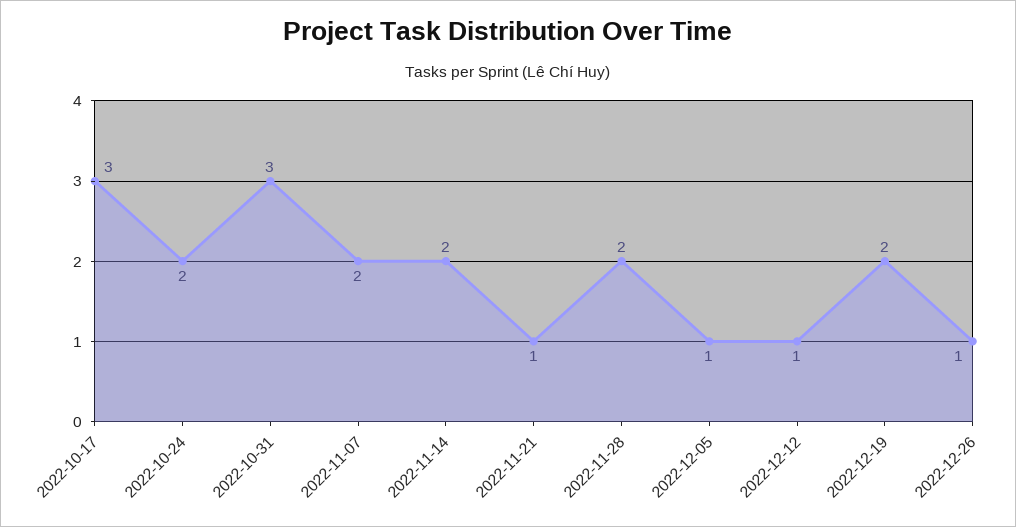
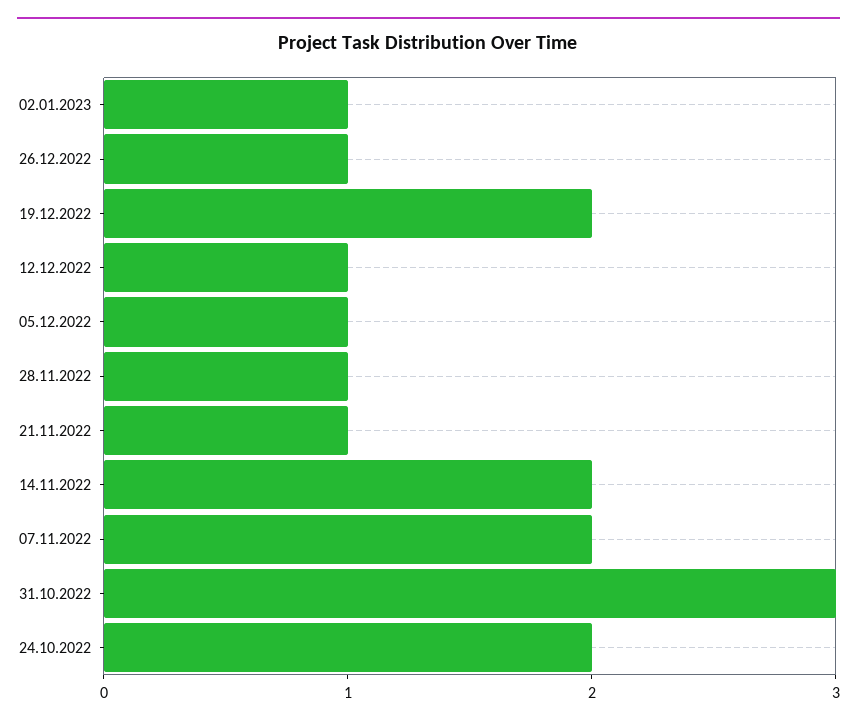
2022-10-17: 3 -> none
2022-11-28: 2 -> 1
02.01.2023: none -> 1

